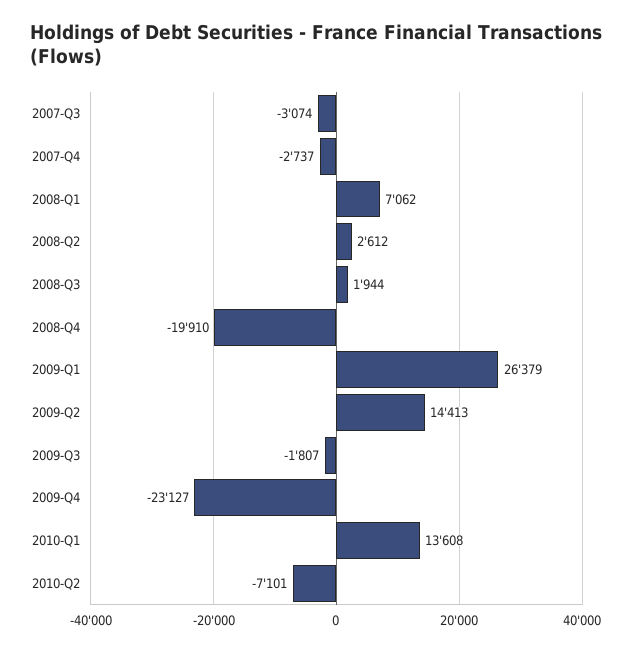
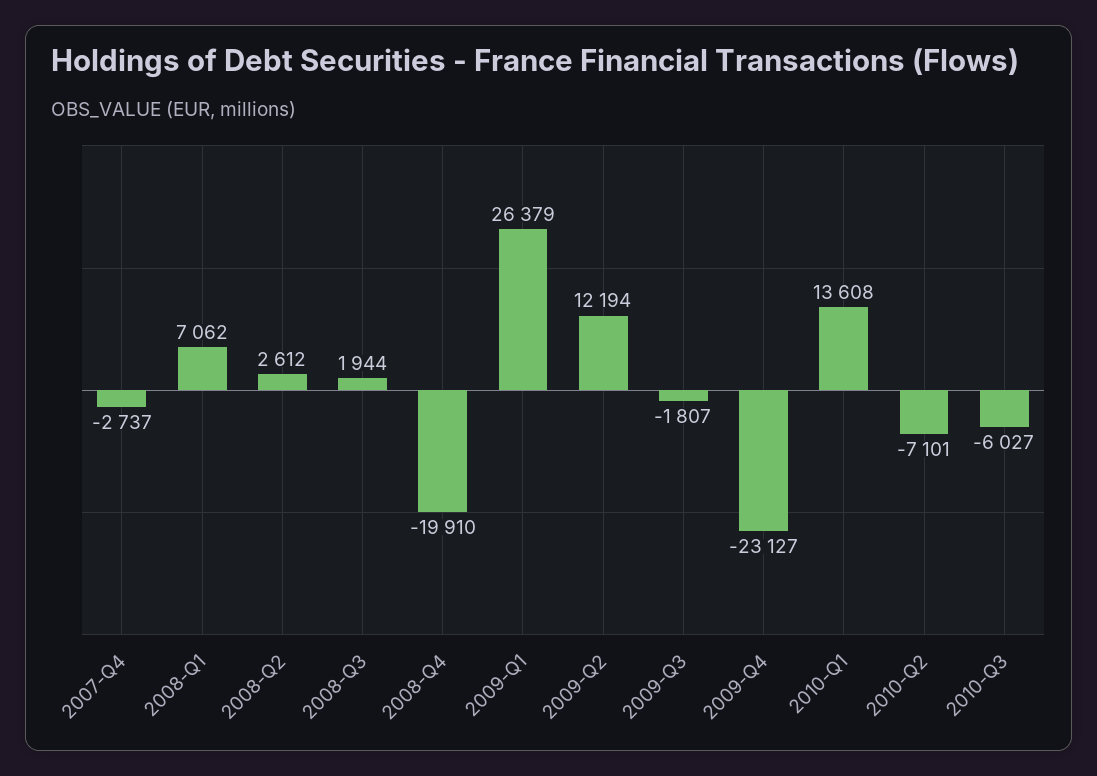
2007-Q3: -3074 -> none
2009-Q2: 14413 -> 12194
2010-Q3: none -> -6027

